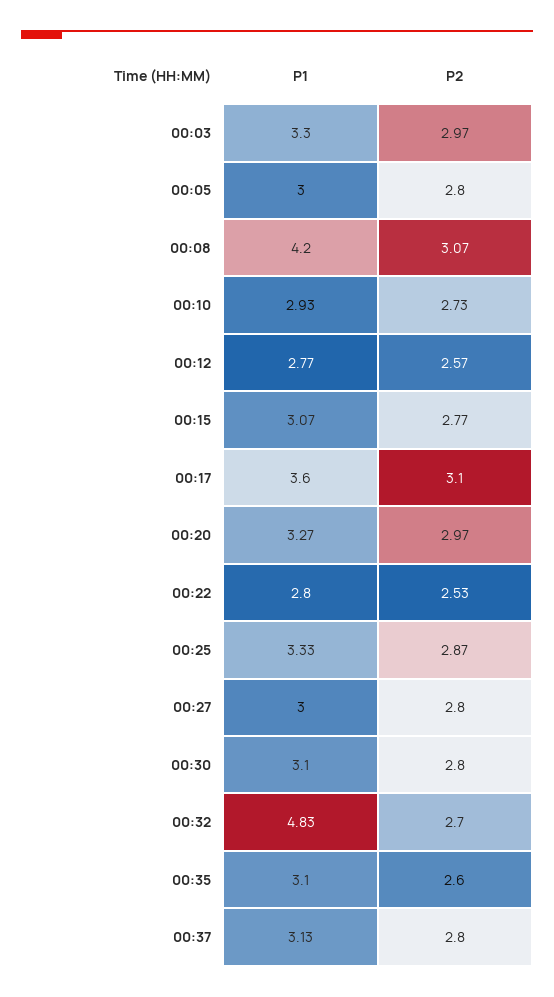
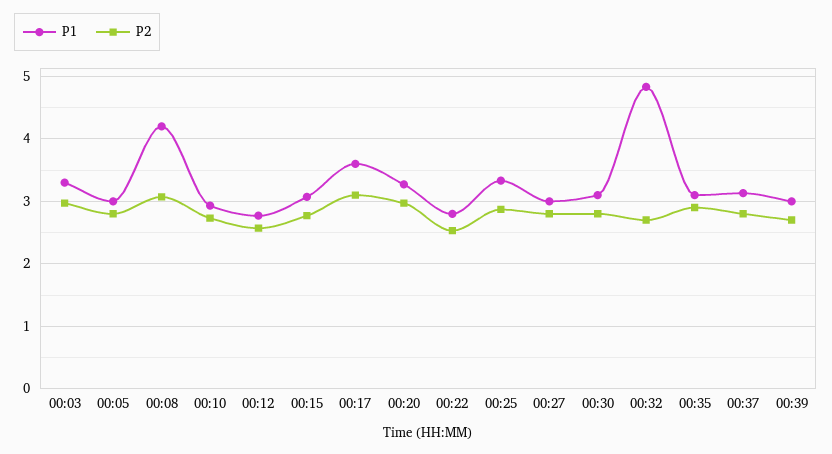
P2, 00:35: 2.6 -> 2.9
P1, 00:39: none -> 3
P2, 00:39: none -> 2.7

